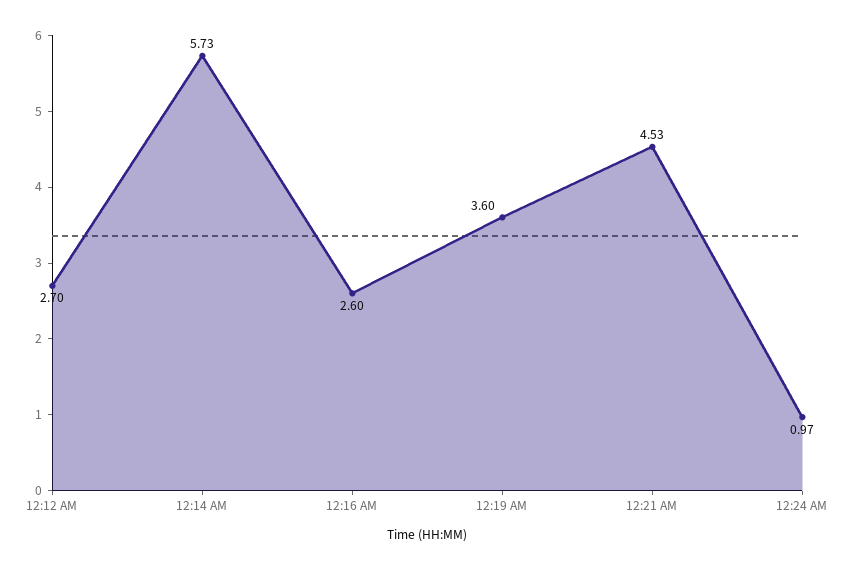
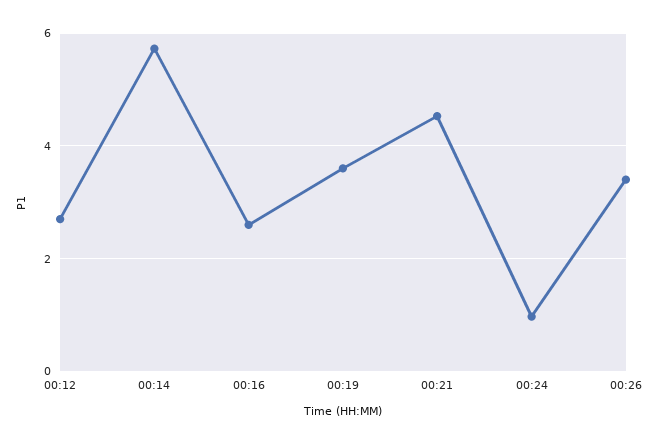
00:26: none -> 3.4

